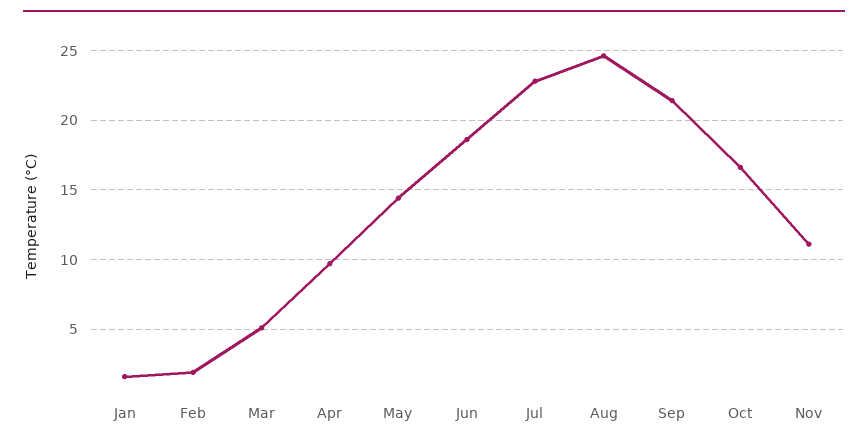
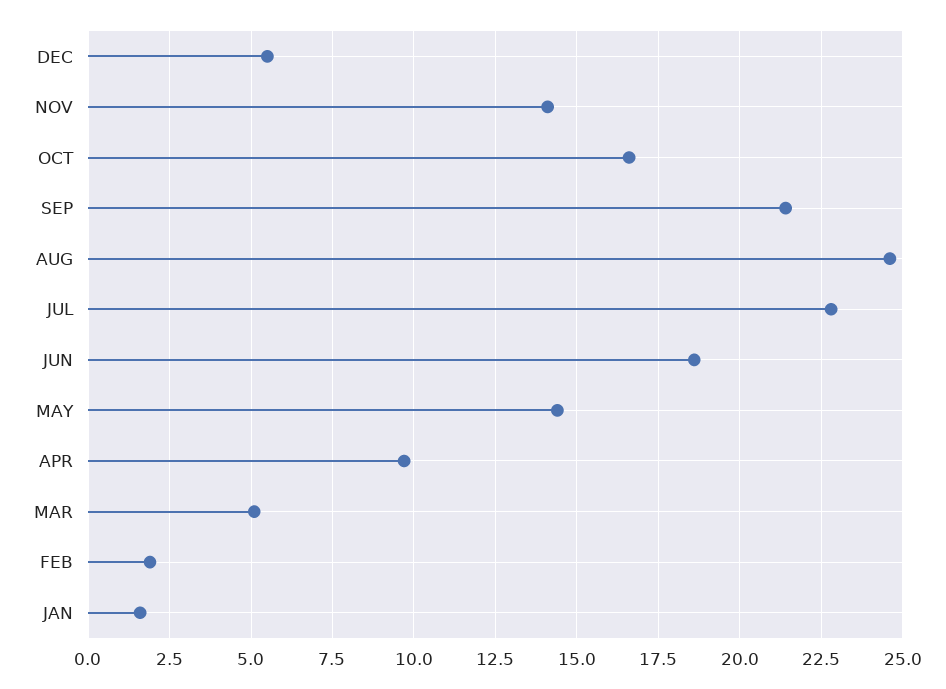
Nov: 11 -> 14
DEC: none -> 5.5

